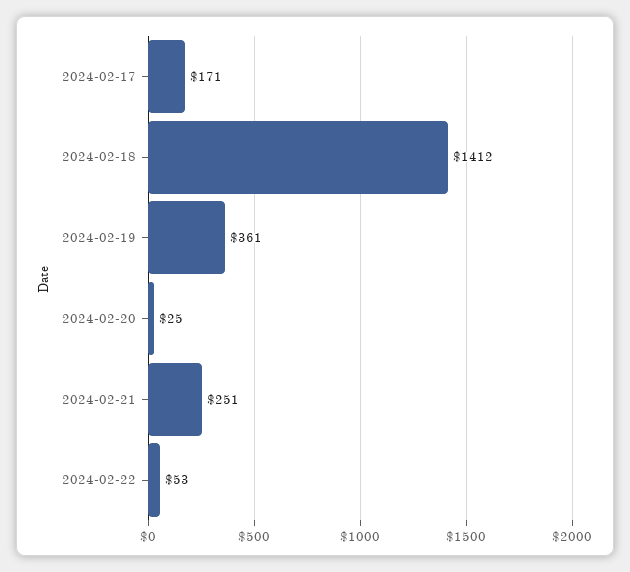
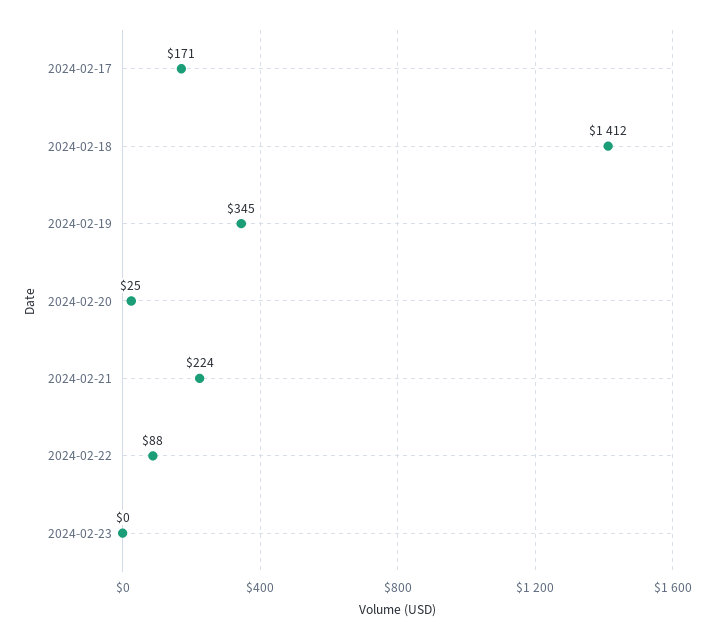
2024-02-19: 361 -> 345
2024-02-21: 251 -> 224
2024-02-22: 53 -> 88
2024-02-23: none -> 0

